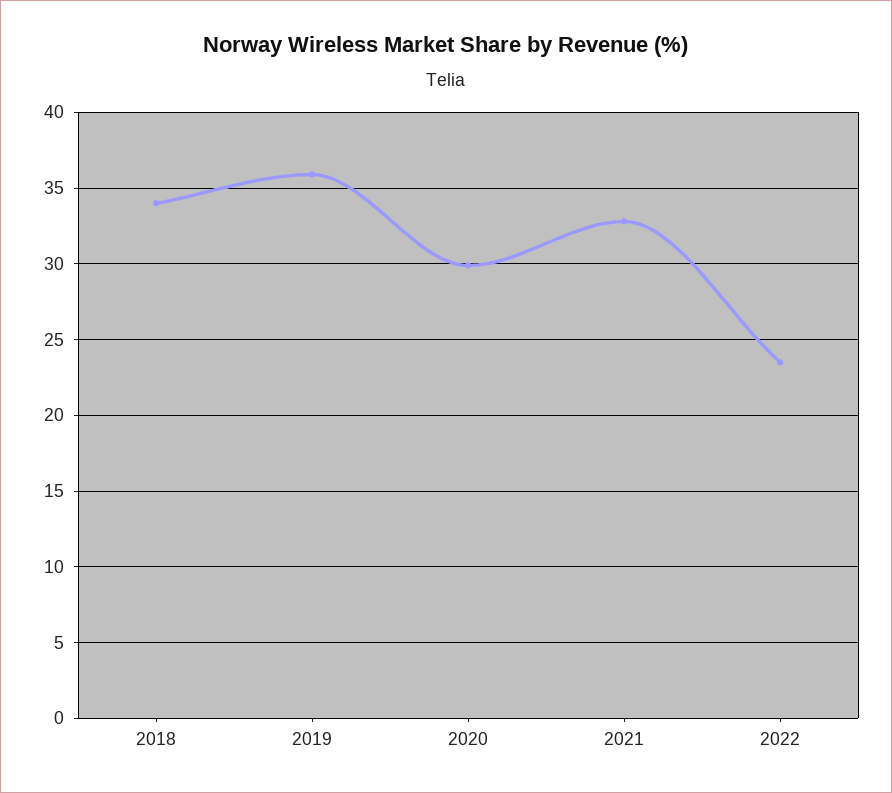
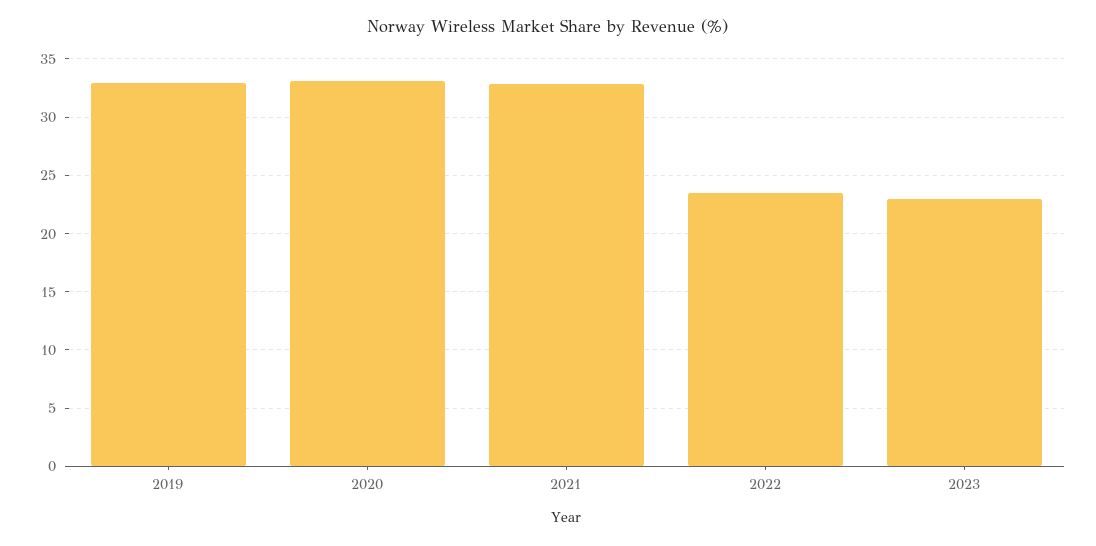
2018: 34 -> none
2019: 36 -> 33
2020: 30 -> 33
2023: none -> 23

